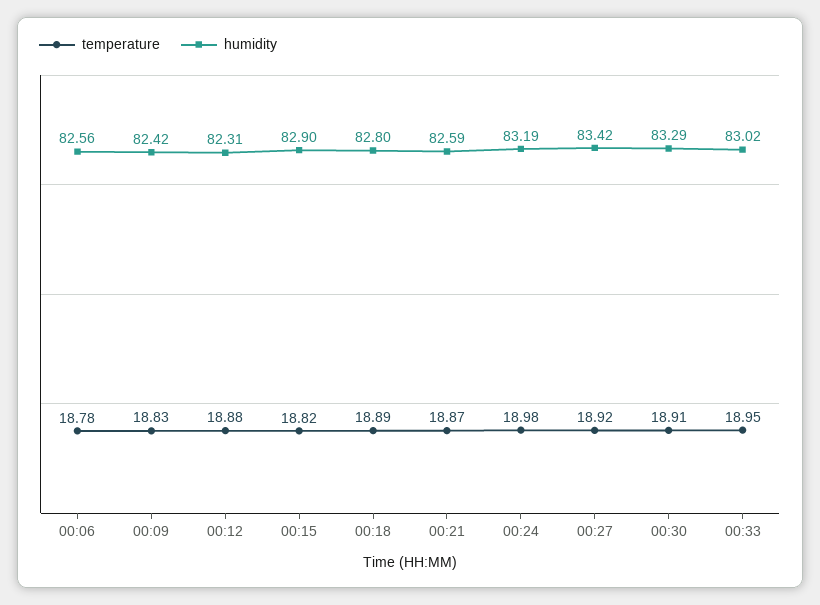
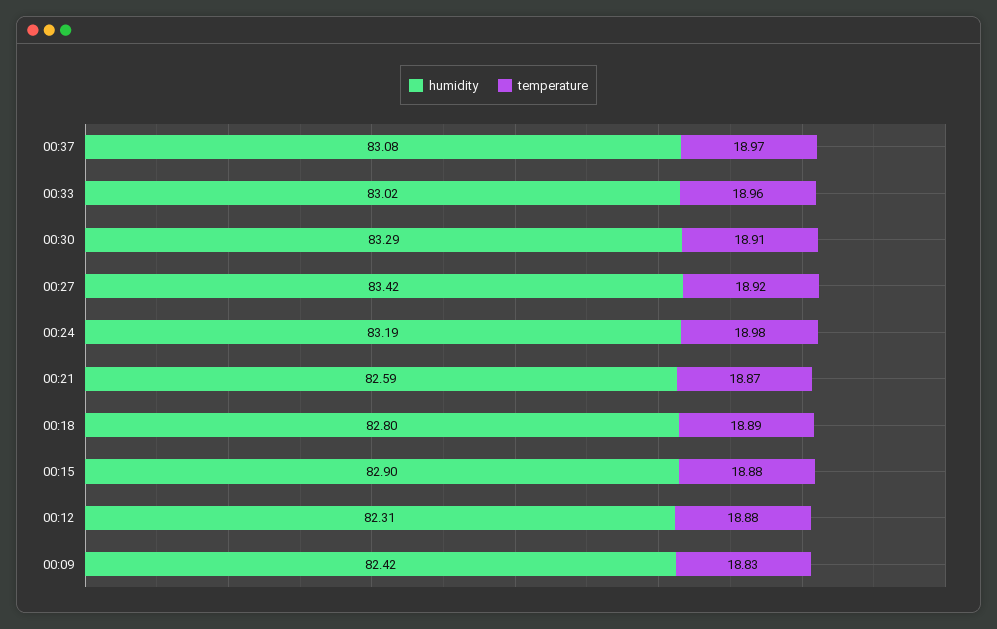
temperature, 00:06: 18.78 -> none
humidity, 00:06: 82.56 -> none
temperature, 00:15: 18.82 -> 18.88
temperature, 00:33: 18.95 -> 18.96
humidity, 00:37: none -> 83.08
temperature, 00:37: none -> 18.97

